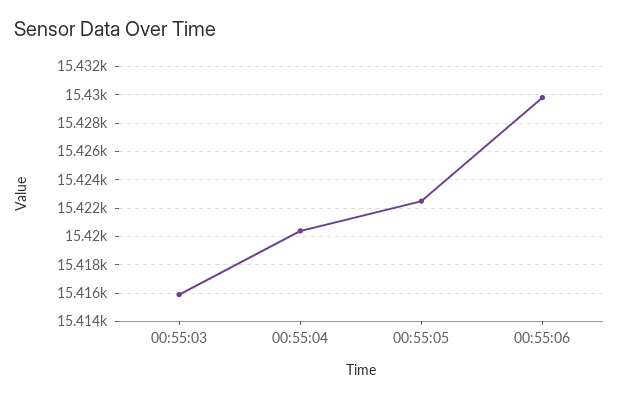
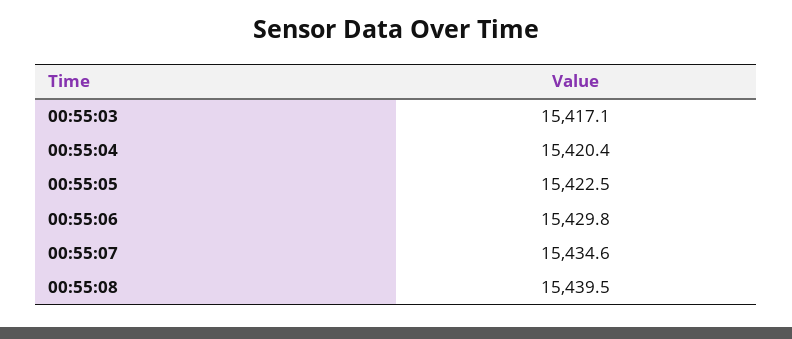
00:55:03: 15416 -> 15417.1
00:55:07: none -> 15434.6
00:55:08: none -> 15439.5

